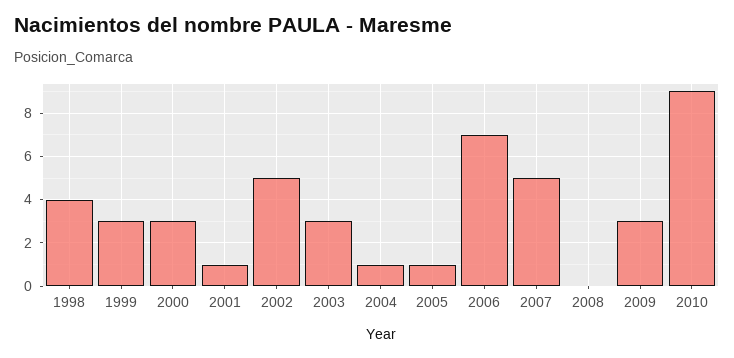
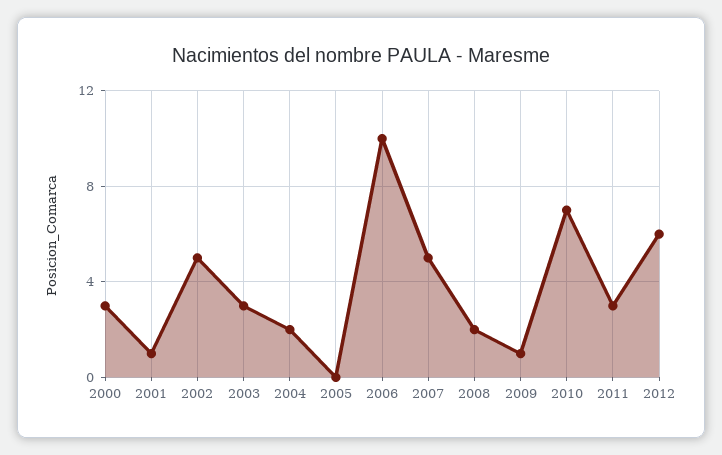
1998: 4 -> none
1999: 3 -> none
2004: 1 -> 2
2005: 1 -> 0
2006: 7 -> 10
2008: 0 -> 2
2009: 3 -> 1
2010: 9 -> 7
2011: none -> 3
2012: none -> 6

